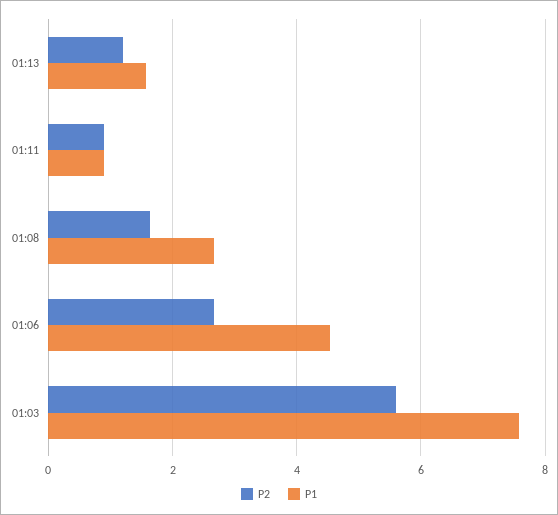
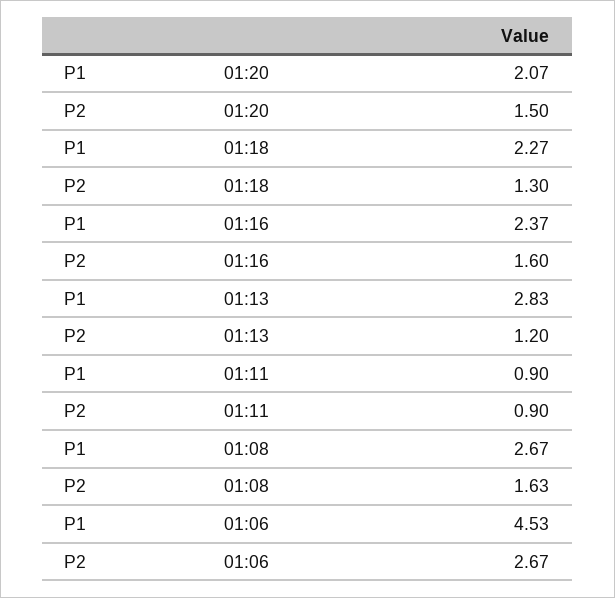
P1, 01:13: 1.6 -> 2.83
P2, 01:03: 5.6 -> none
P1, 01:03: 7.6 -> none
P1, 01:20: none -> 2.07
P2, 01:20: none -> 1.5
P1, 01:18: none -> 2.27
P2, 01:18: none -> 1.3
P1, 01:16: none -> 2.37
P2, 01:16: none -> 1.6

